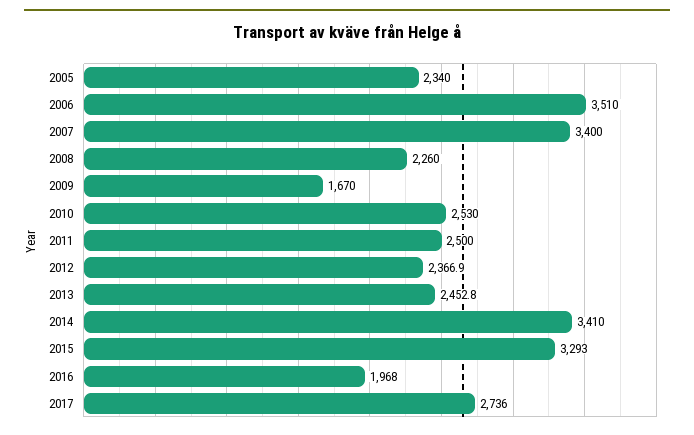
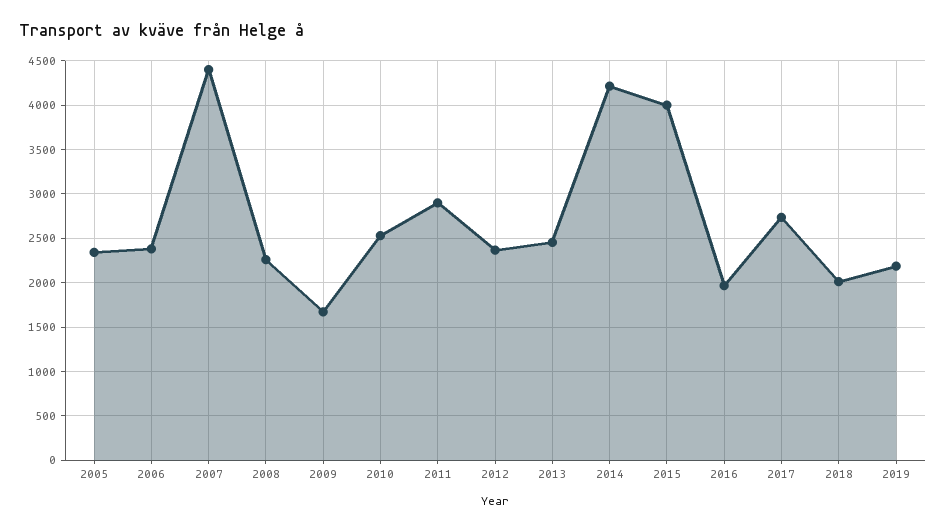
2006: 3510 -> 2400
2007: 3400 -> 4400
2011: 2500 -> 2900
2014: 3410 -> 4200
2015: 3293 -> 4000
2018: none -> 2000
2019: none -> 2200

